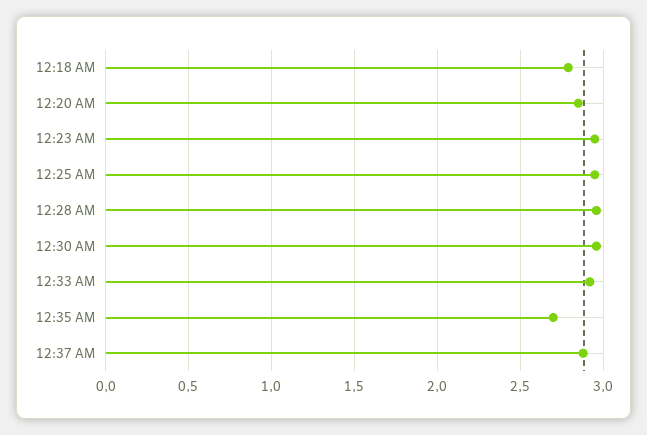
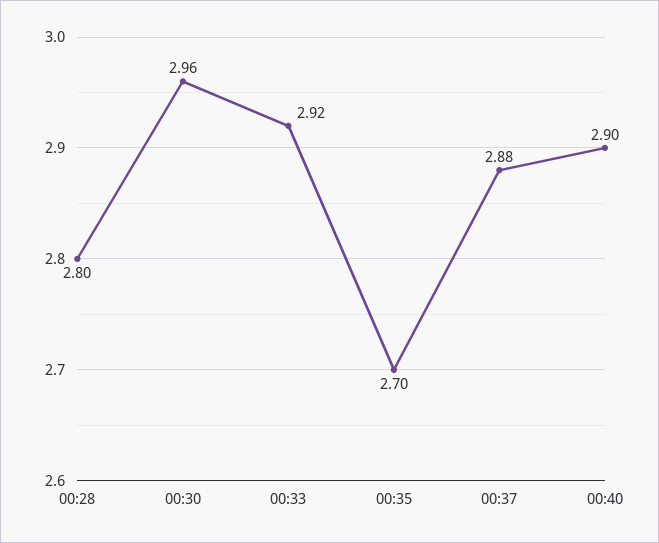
12:18 AM: 2.8 -> none
12:20 AM: 2.85 -> none
12:23 AM: 2.95 -> none
12:25 AM: 2.95 -> none
12:28 AM: 2.95 -> 2.8
00:40: none -> 2.9

